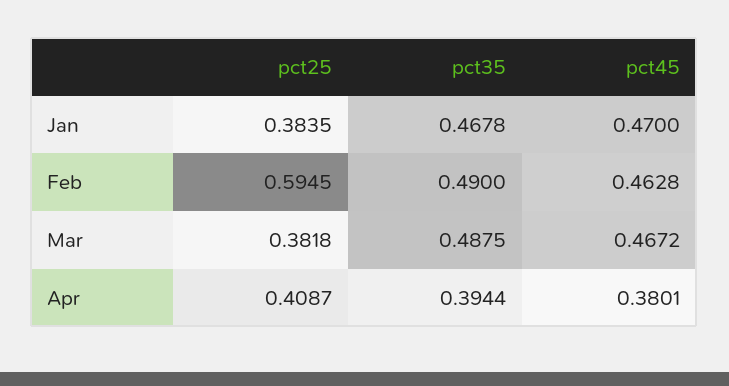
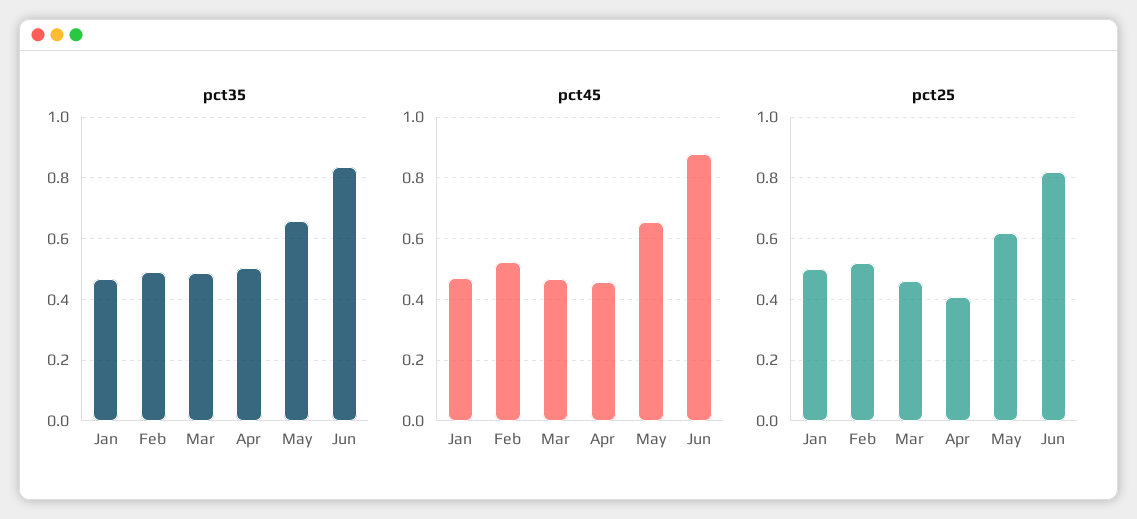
pct25, Jan: 0.3835 -> 0.5
pct25, Feb: 0.5945 -> 0.52
pct45, Feb: 0.4628 -> 0.52
pct25, Mar: 0.3818 -> 0.46
pct35, Apr: 0.3944 -> 0.5
pct45, Apr: 0.3801 -> 0.46
pct35, May: none -> 0.66
pct35, Jun: none -> 0.84
pct45, May: none -> 0.66
pct45, Jun: none -> 0.88
pct25, May: none -> 0.62
pct25, Jun: none -> 0.82

